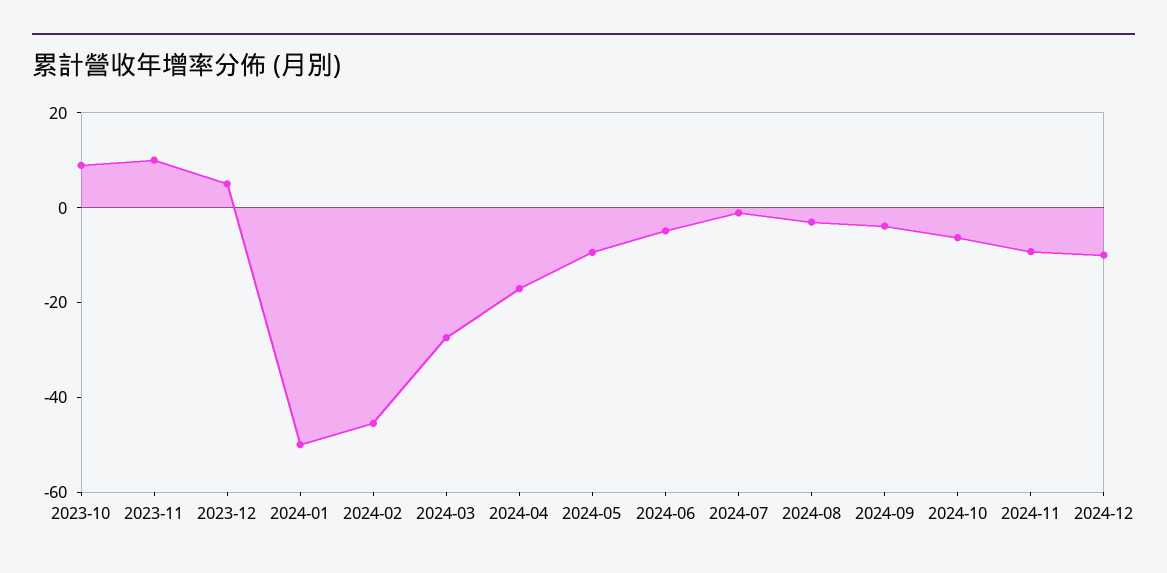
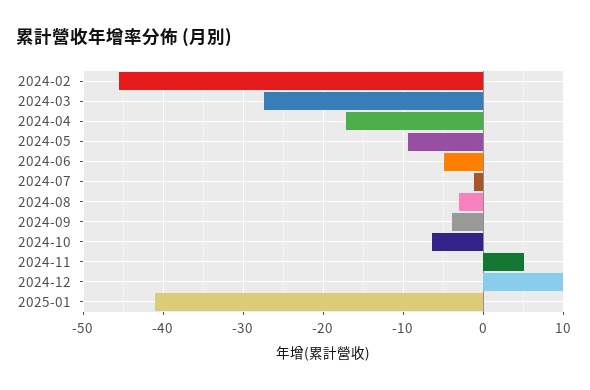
2023-10: 10 -> none
2023-11: 10 -> none
2023-12: 5 -> none
2024-01: -50 -> none
2024-11: -10 -> 5
2024-12: -10 -> 10
2025-01: none -> -41

